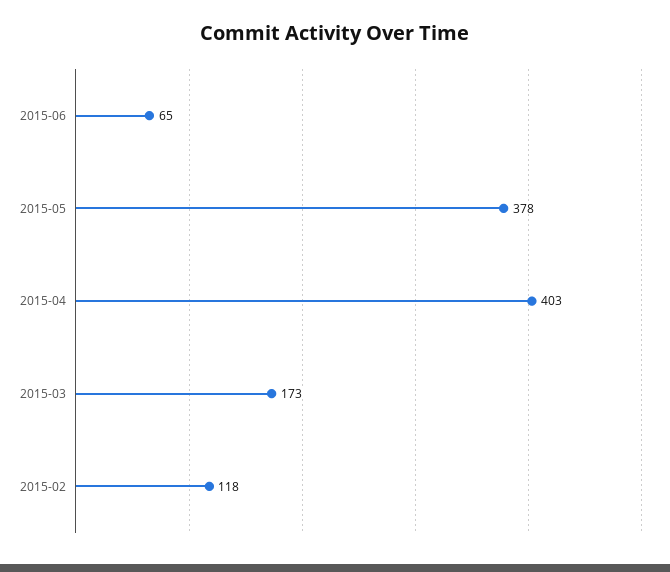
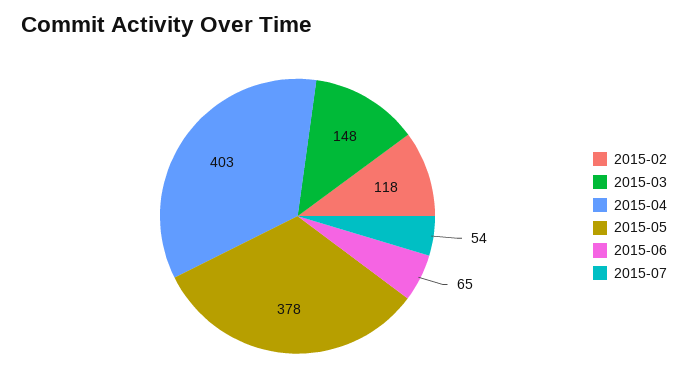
2015-03: 173 -> 148
2015-07: none -> 54

